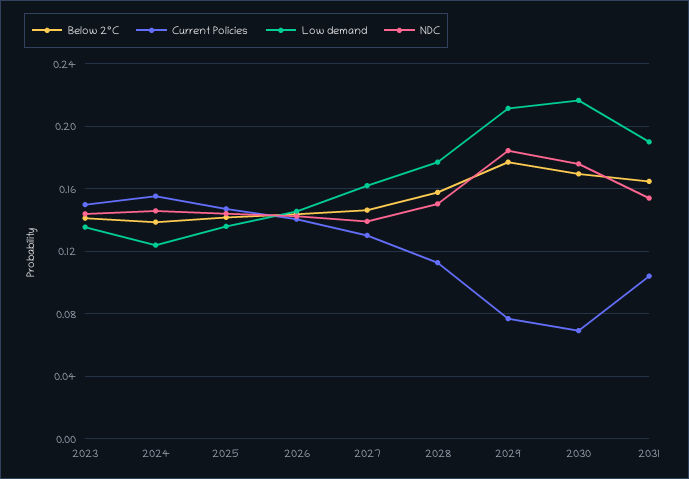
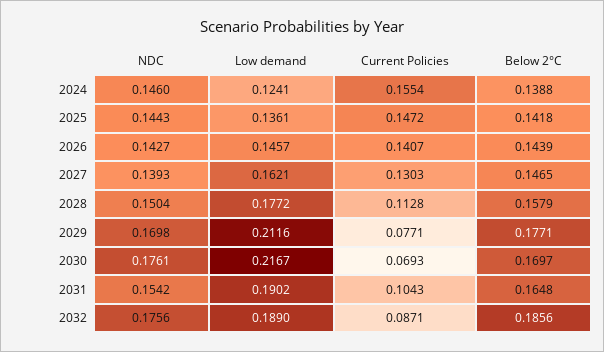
Below 2°C, 2023: 0.14 -> none
Current Policies, 2023: 0.15 -> none
Low demand, 2023: 0.135 -> none
NDC, 2023: 0.145 -> none
NDC, 2029: 0.185 -> 0.1698
NDC, 2032: none -> 0.1756
Low demand, 2032: none -> 0.189
Current Policies, 2032: none -> 0.0871
Below 2°C, 2032: none -> 0.1856

